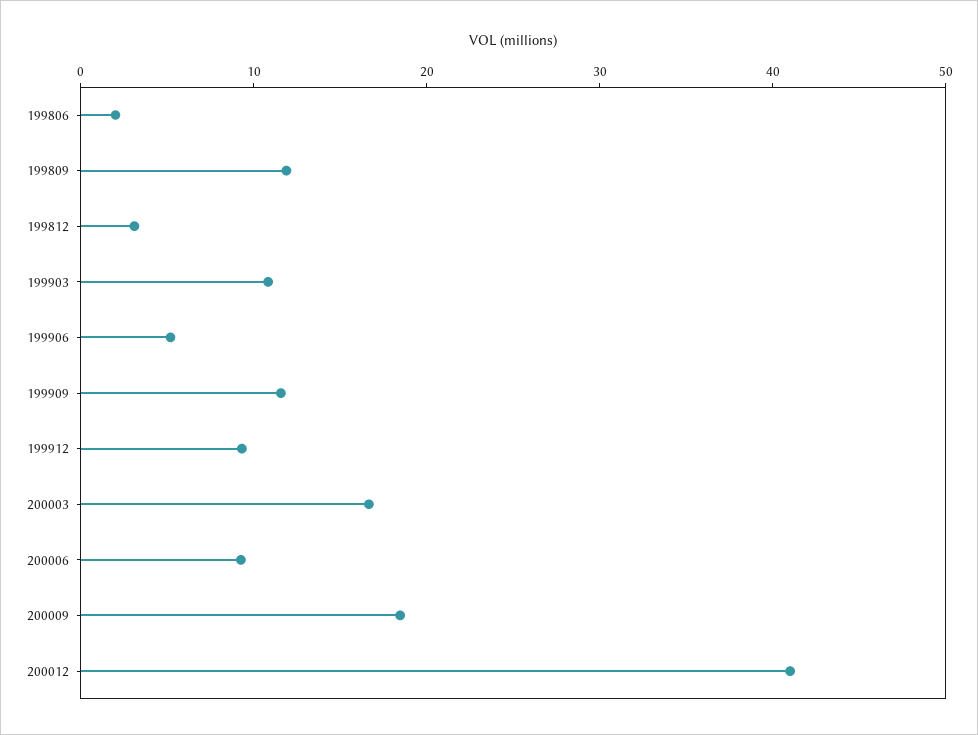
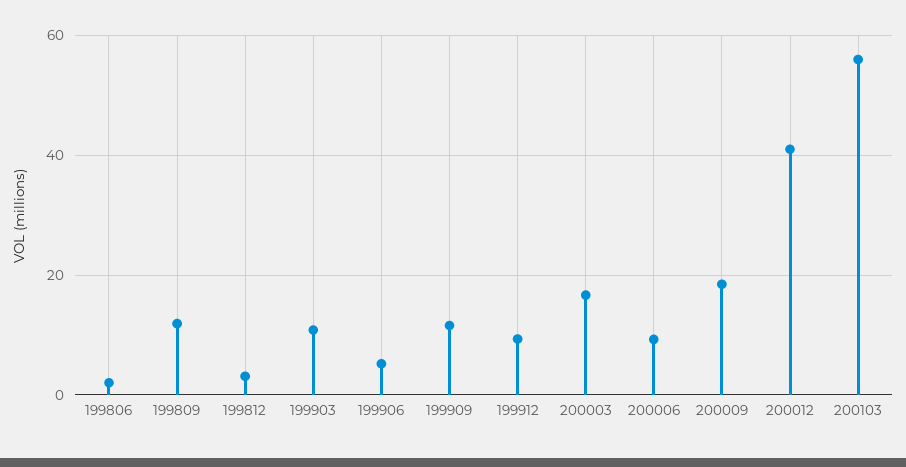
200103: none -> 56

